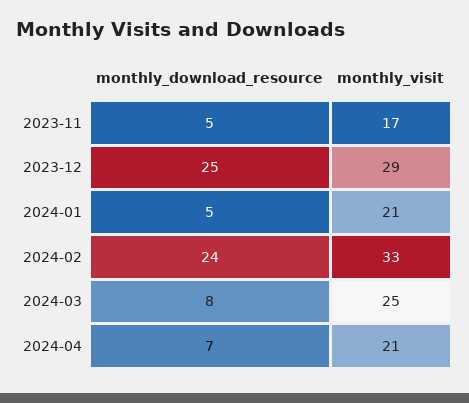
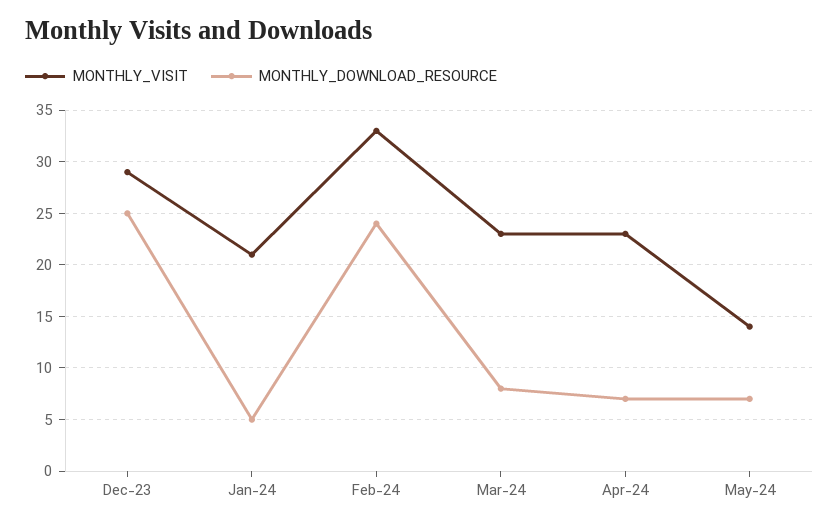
monthly_download_resource, 2023-11: 5 -> none
monthly_visit, 2023-11: 17 -> none
monthly_visit, 2024-03: 25 -> 23
monthly_visit, 2024-04: 21 -> 23
monthly_visit, May-24: none -> 14
monthly_download_resource, May-24: none -> 7

